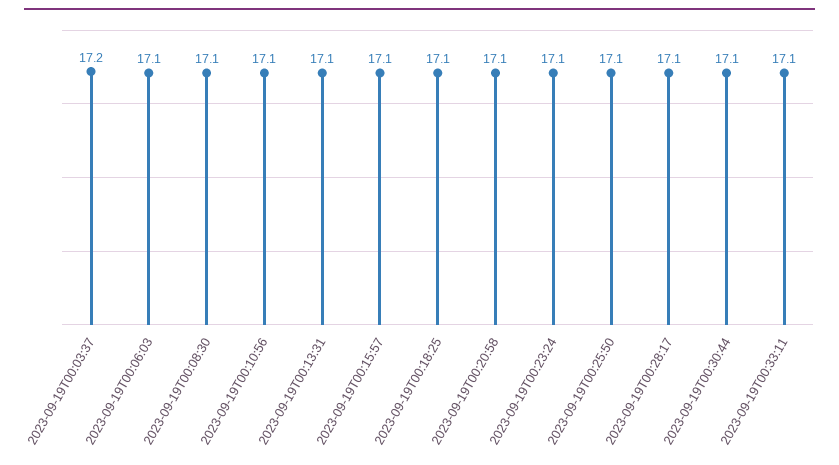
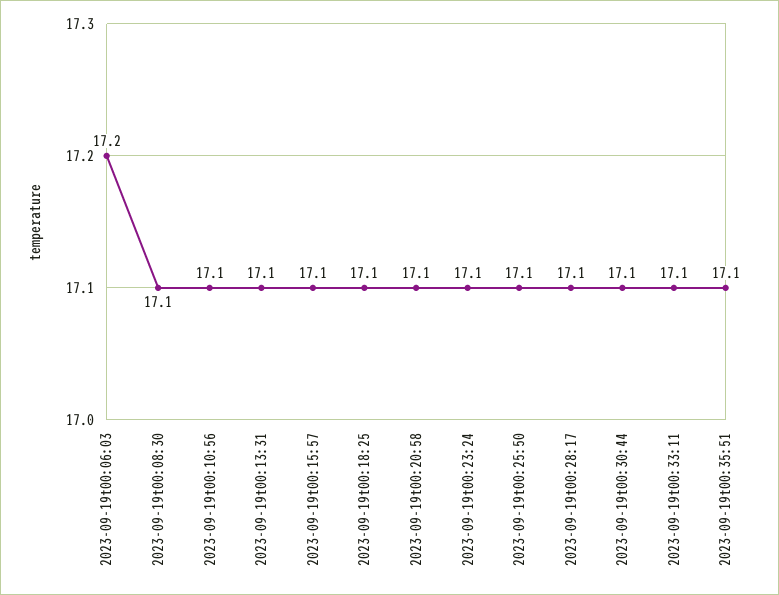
2023-09-19T00:03:37: 17.2 -> none
2023-09-19T00:06:03: 17.1 -> 17.2
2023-09-19t00:35:51: none -> 17.1

